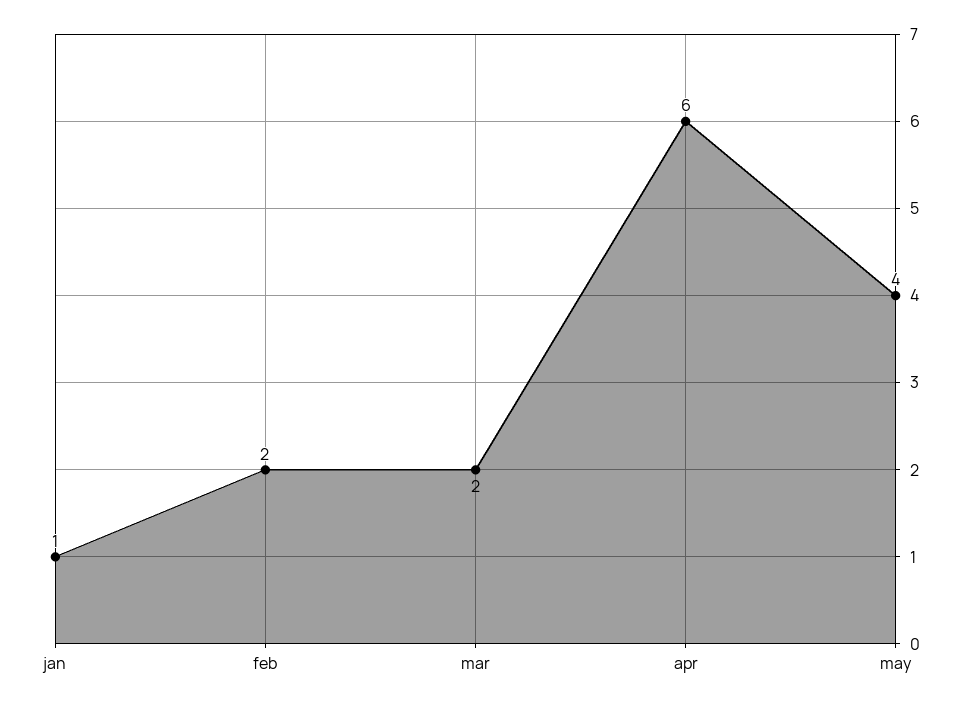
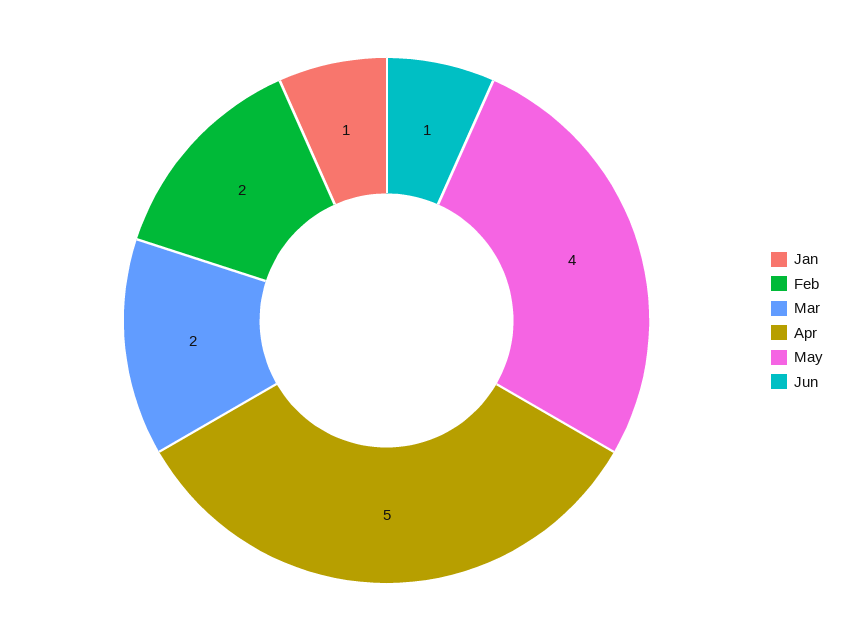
apr: 6 -> 5
Jun: none -> 1

